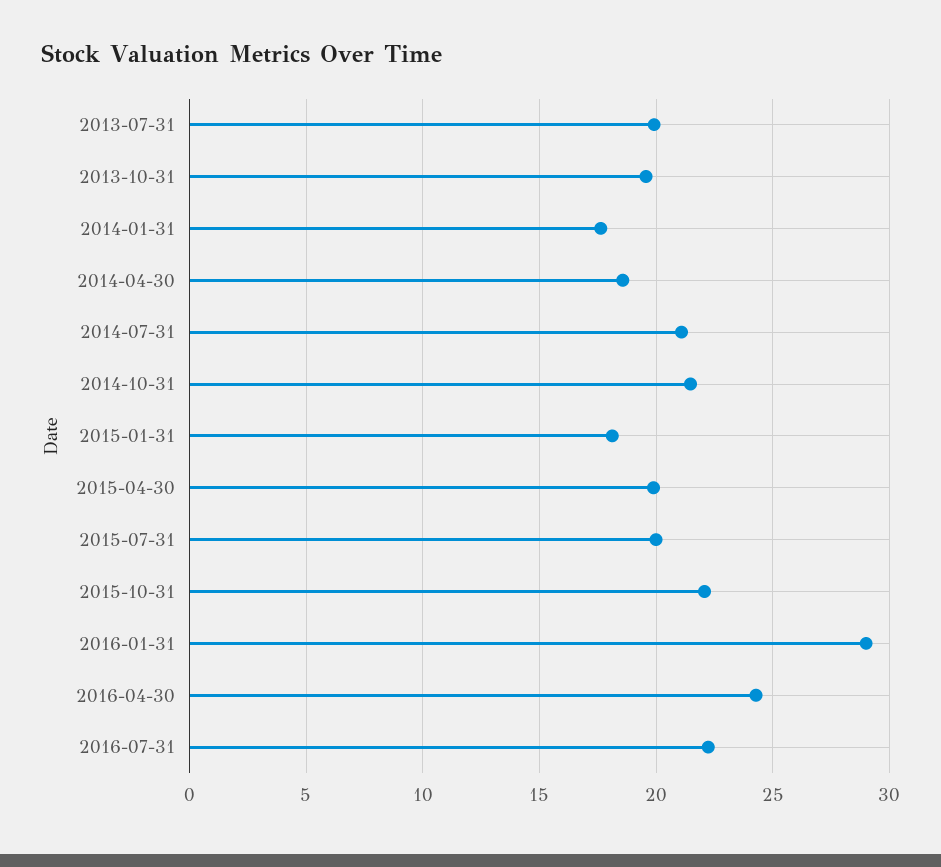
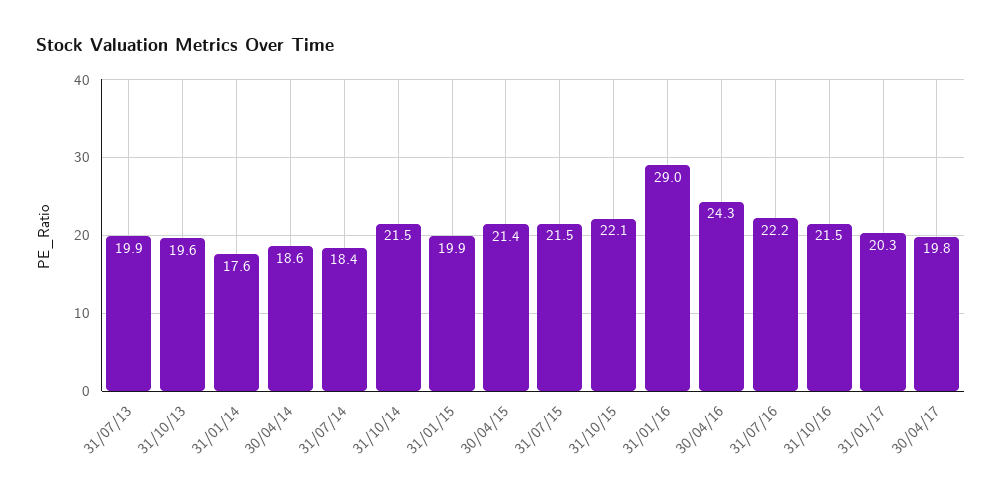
2014-07-31: 21 -> 18.4
2015-01-31: 18 -> 19.9
2015-04-30: 20 -> 21.4
2015-07-31: 20 -> 21.5
31/10/16: none -> 21.5
31/01/17: none -> 20.3
30/04/17: none -> 19.8

